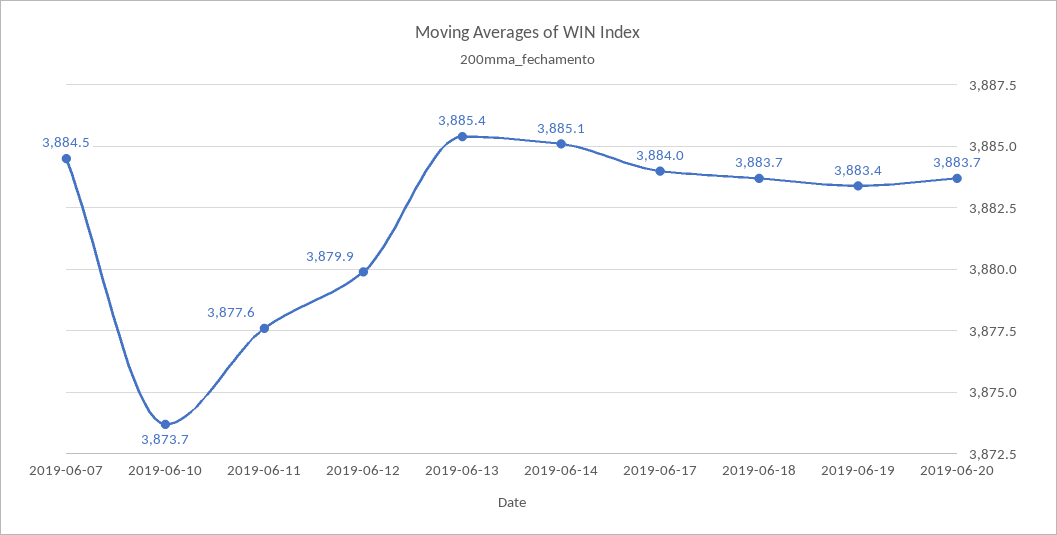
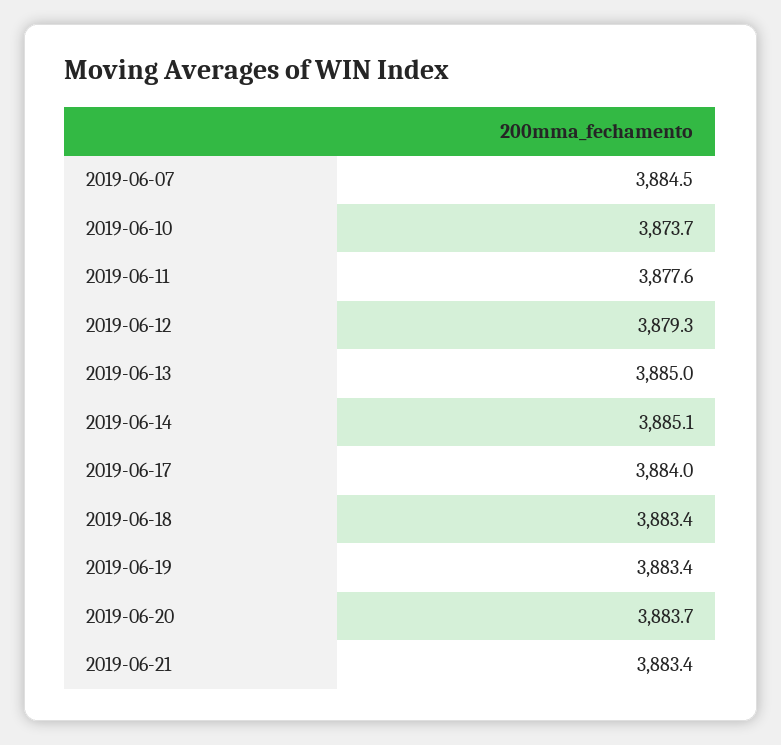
2019-06-12: 3879.9 -> 3879.3
2019-06-13: 3885.4 -> 3885
2019-06-18: 3883.7 -> 3883.4
2019-06-21: none -> 3883.4

